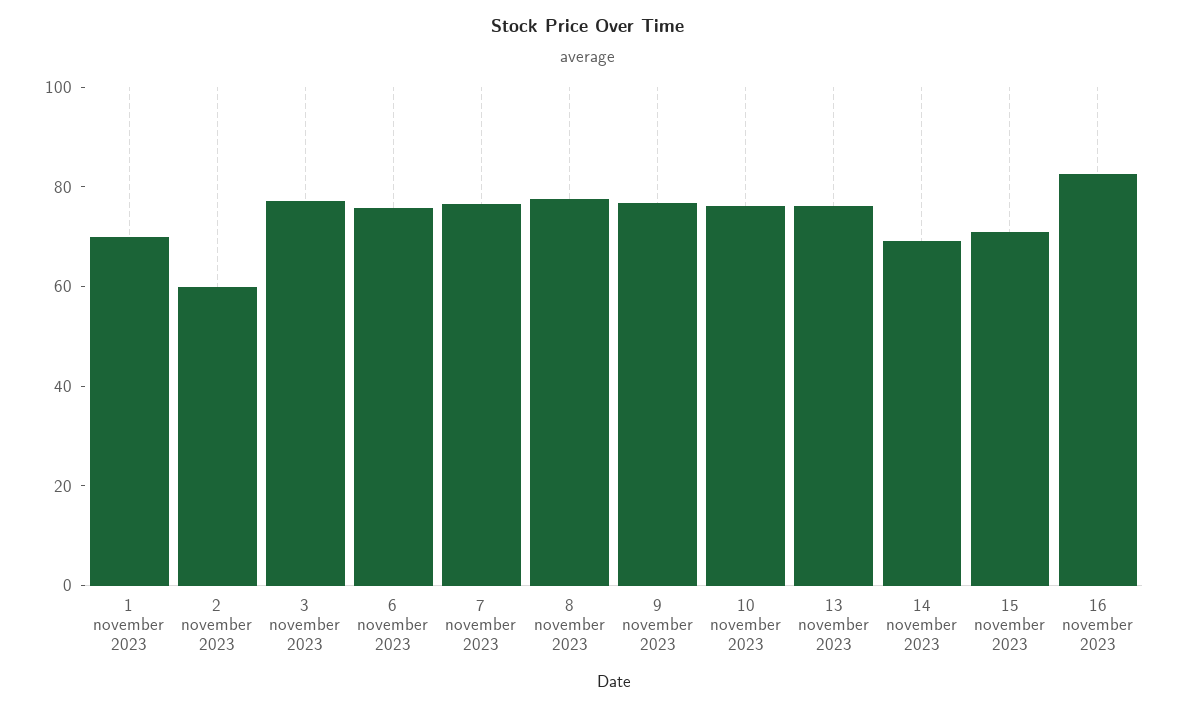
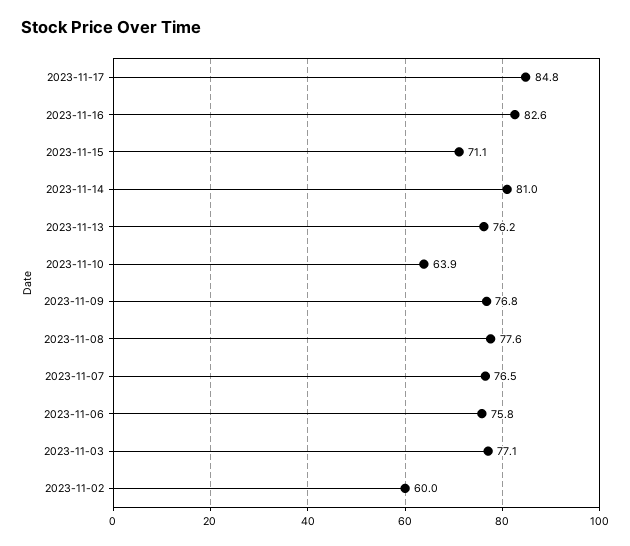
1 november 2023: 70 -> none
10 november 2023: 75 -> 63.9
14 november 2023: 70 -> 81
2023-11-17: none -> 84.8

